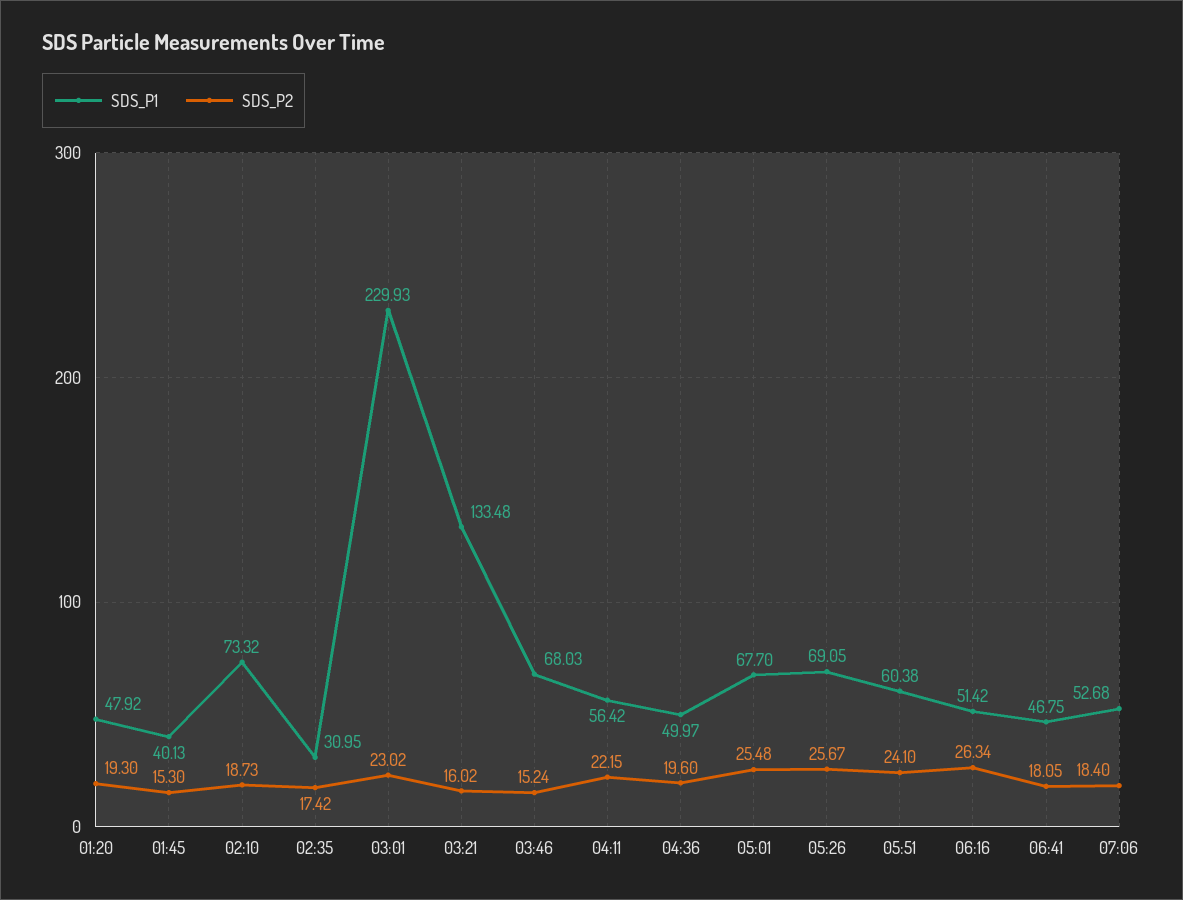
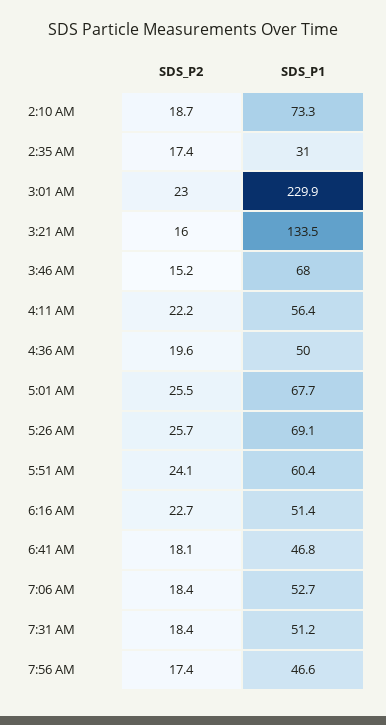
SDS_P1, 01:20: 47.92 -> none
SDS_P2, 01:20: 19.3 -> none
SDS_P1, 01:45: 40.13 -> none
SDS_P2, 01:45: 15.3 -> none
SDS_P2, 06:16: 26.34 -> 22.7
SDS_P2, 7:31 AM: none -> 18.4
SDS_P1, 7:31 AM: none -> 51.2
SDS_P2, 7:56 AM: none -> 17.4
SDS_P1, 7:56 AM: none -> 46.6

